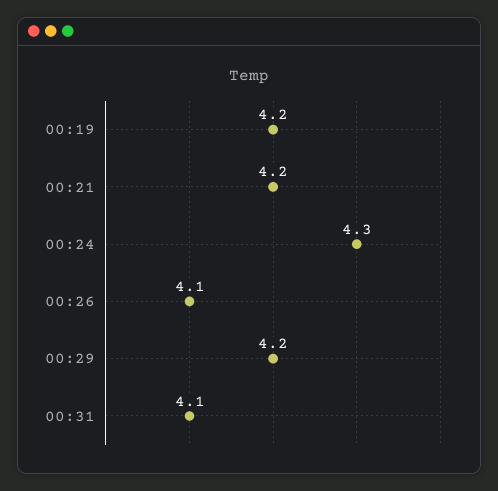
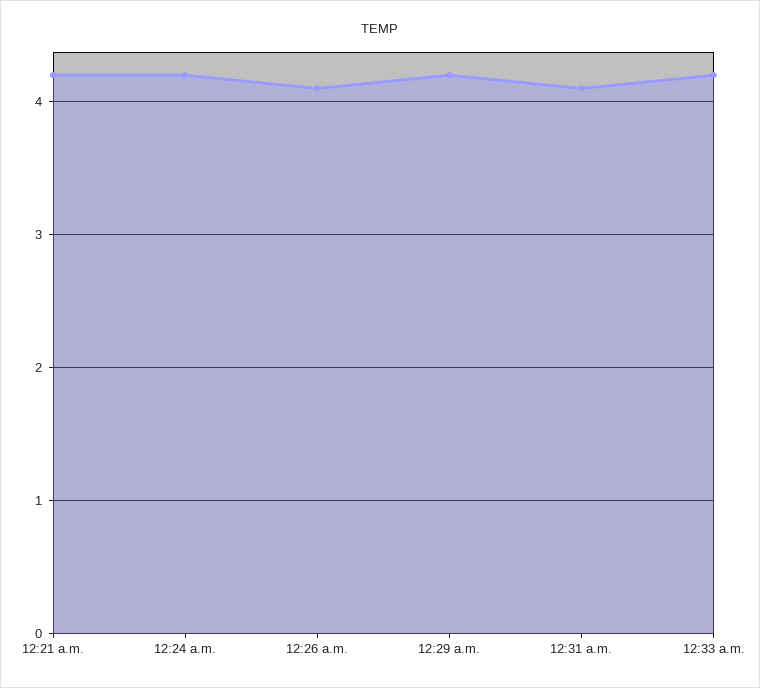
00:19: 4.2 -> none
00:24: 4.3 -> 4.2
12:33 a.m.: none -> 4.2

